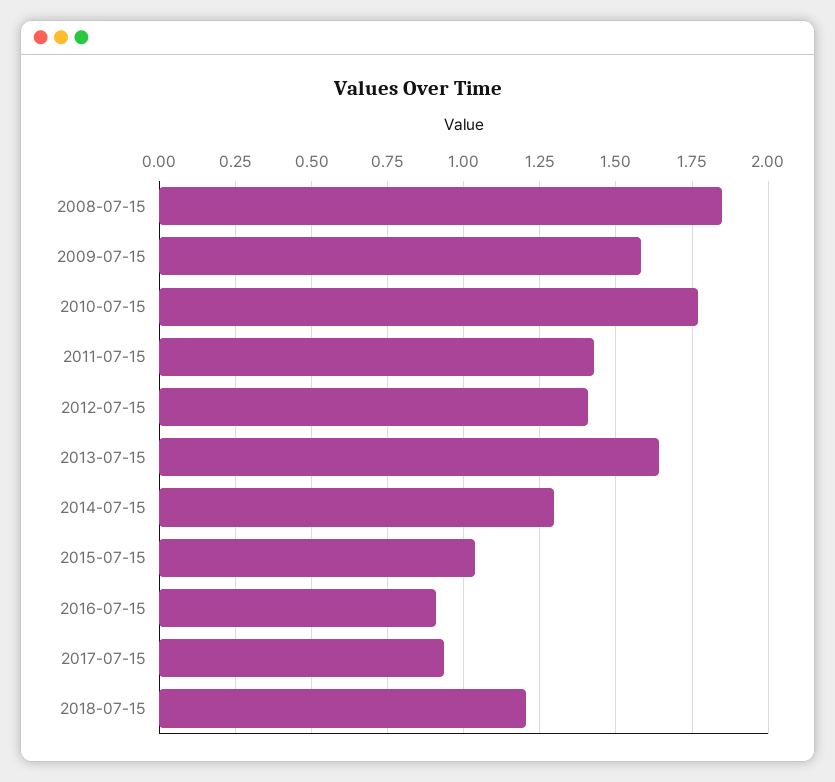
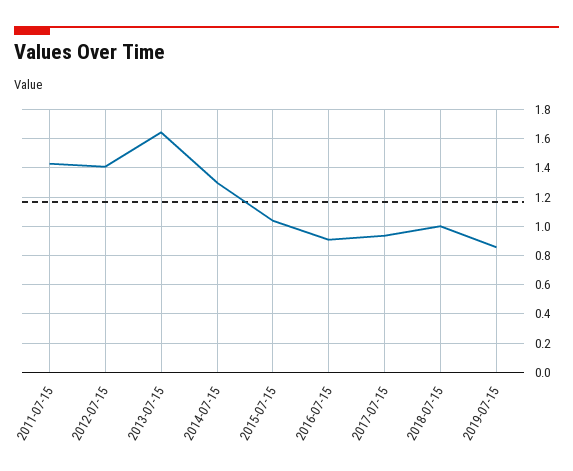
2008-07-15: 1.85 -> none
2009-07-15: 1.575 -> none
2010-07-15: 1.775 -> none
2018-07-15: 1.2 -> 1
2019-07-15: none -> 0.85

